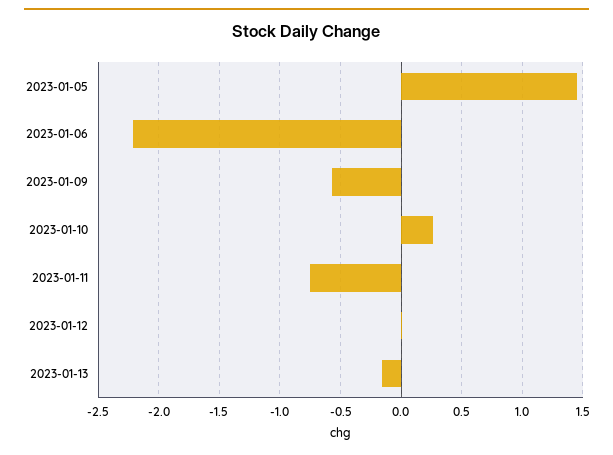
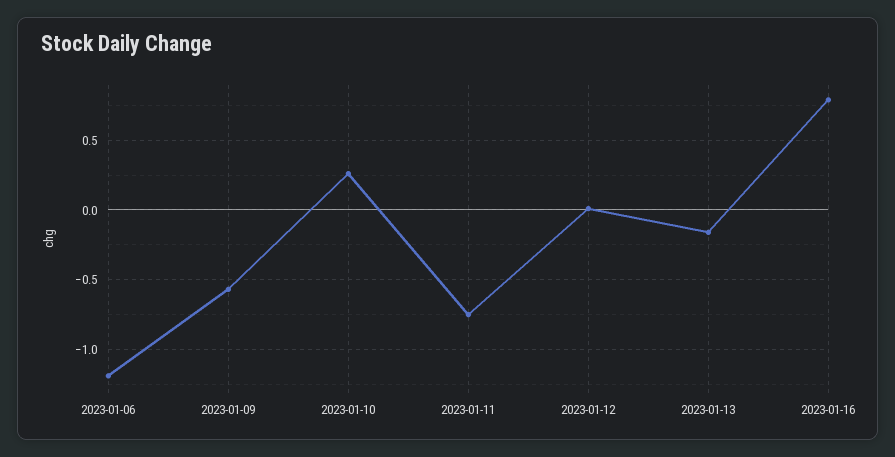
2023-01-05: 1.45 -> none
2023-01-06: -2.2 -> -1.2
2023-01-16: none -> 0.8

